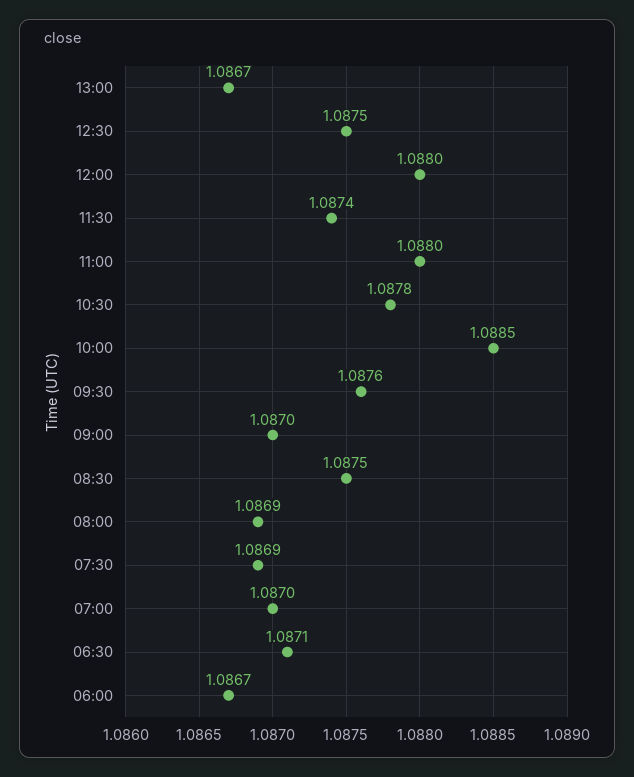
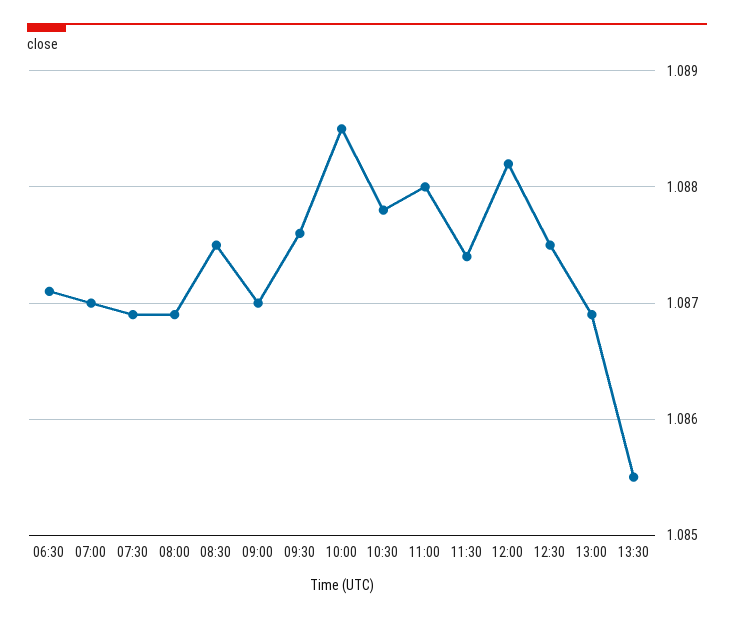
13:00: 1.0867 -> 1.0869
12:00: 1.088 -> 1.0882
06:00: 1.0867 -> none
13:30: none -> 1.0855

